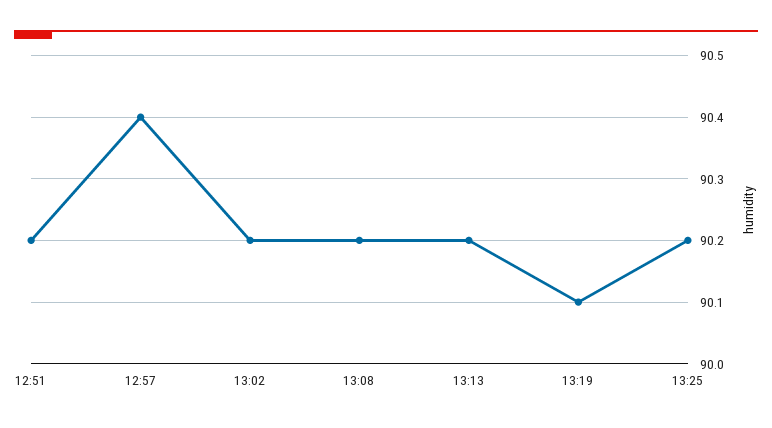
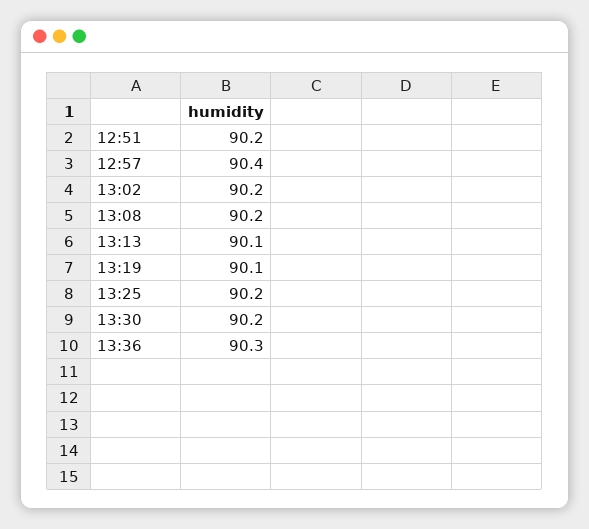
13:13: 90.2 -> 90.1
13:30: none -> 90.2
13:36: none -> 90.3

